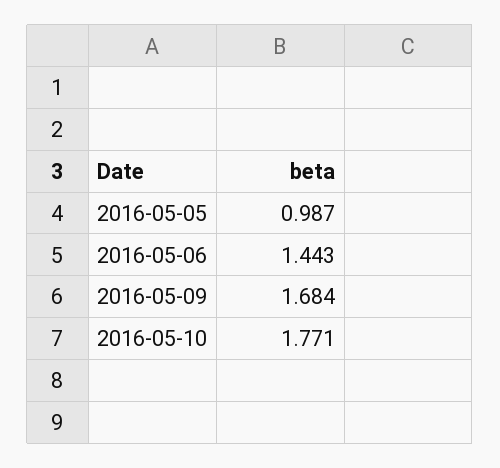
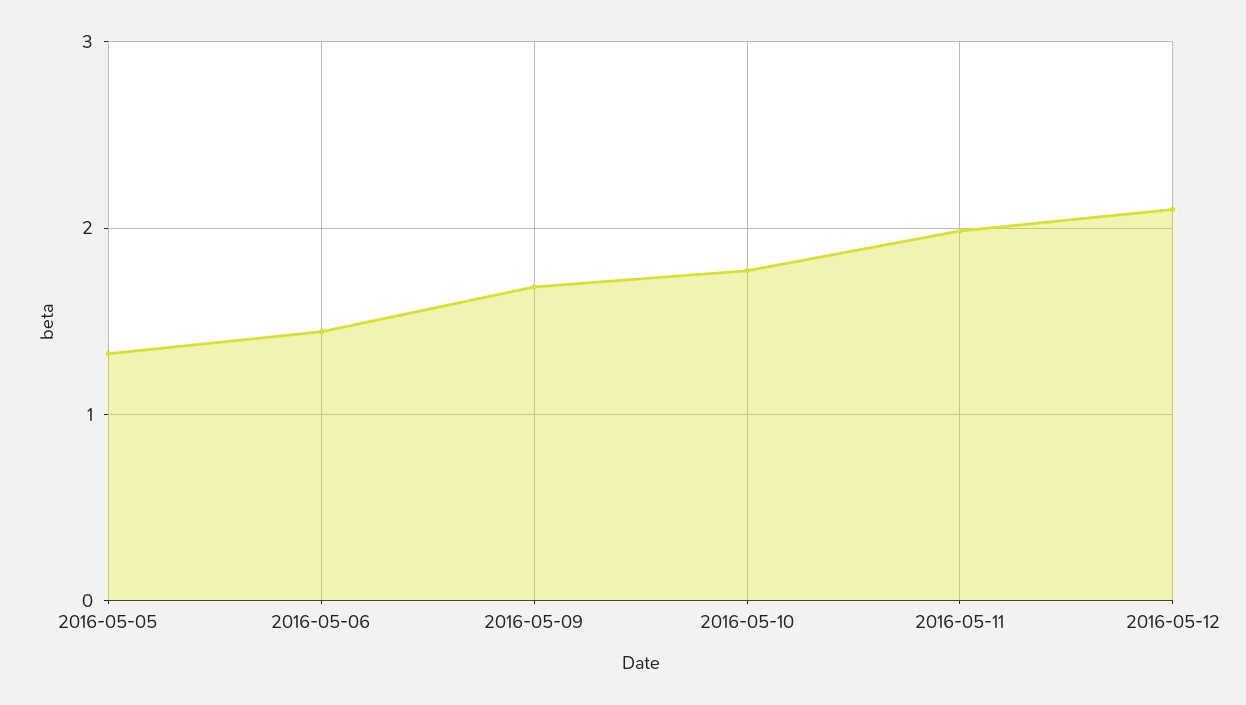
2016-05-05: 0.987 -> 1.3
2016-05-11: none -> 2
2016-05-12: none -> 2.1

